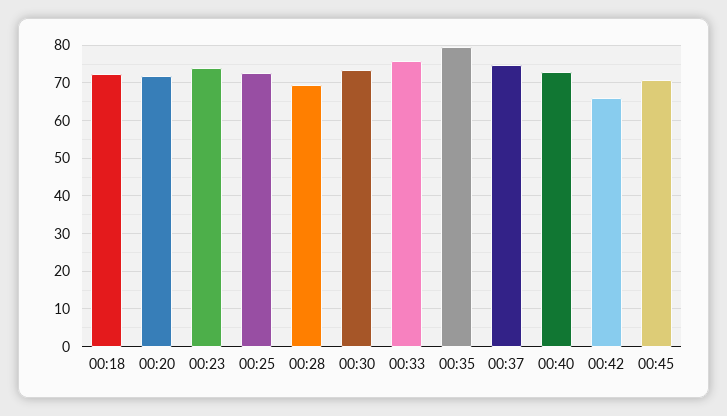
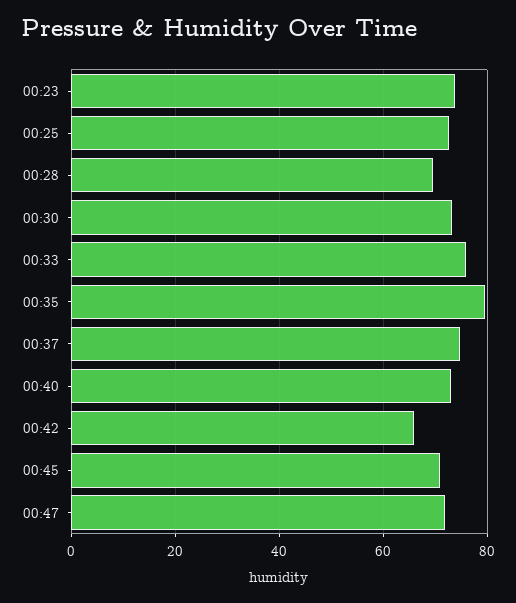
00:18: 72 -> none
00:20: 72 -> none
00:47: none -> 72

